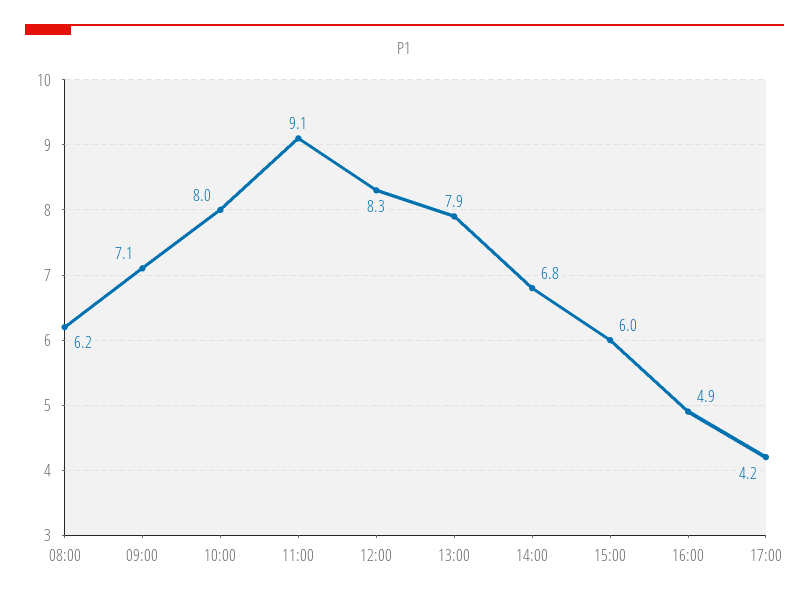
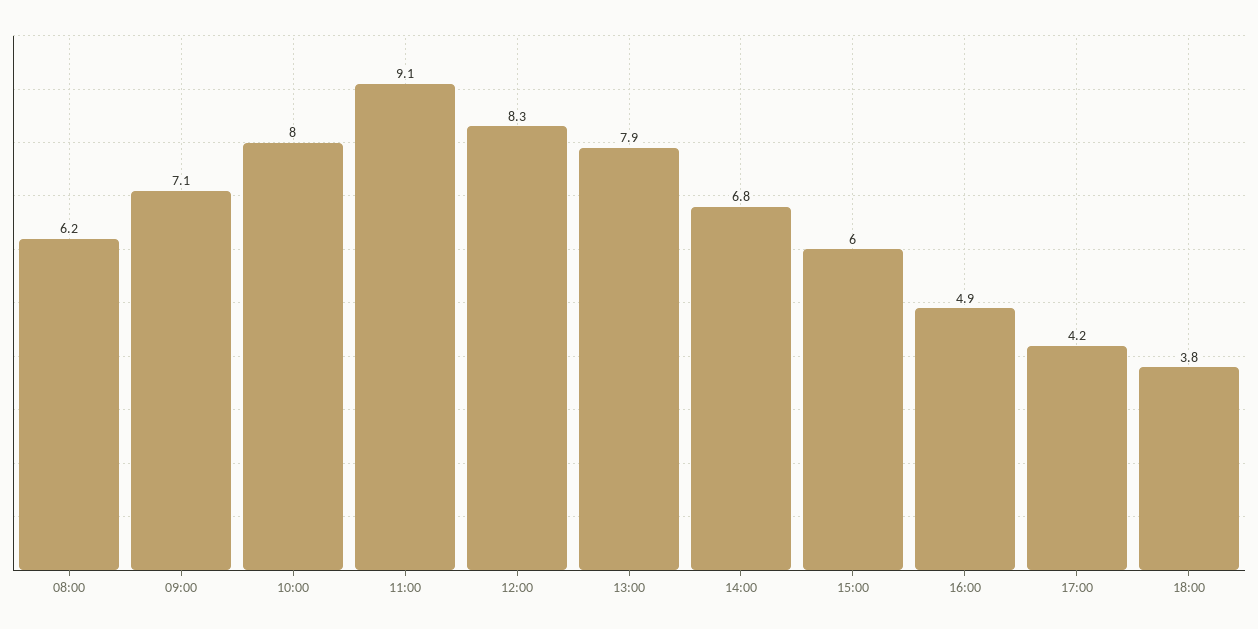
18:00: none -> 3.8

